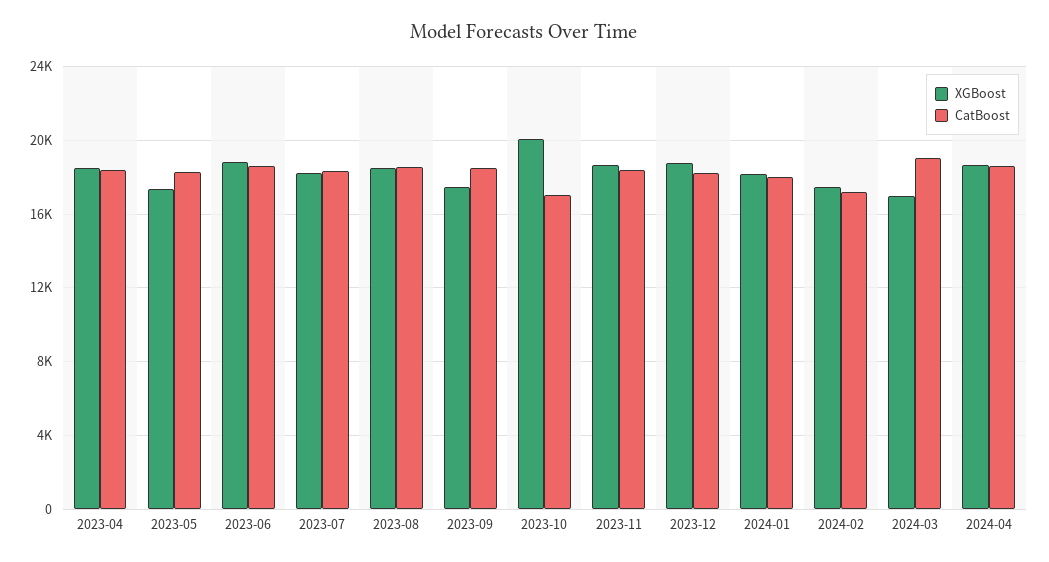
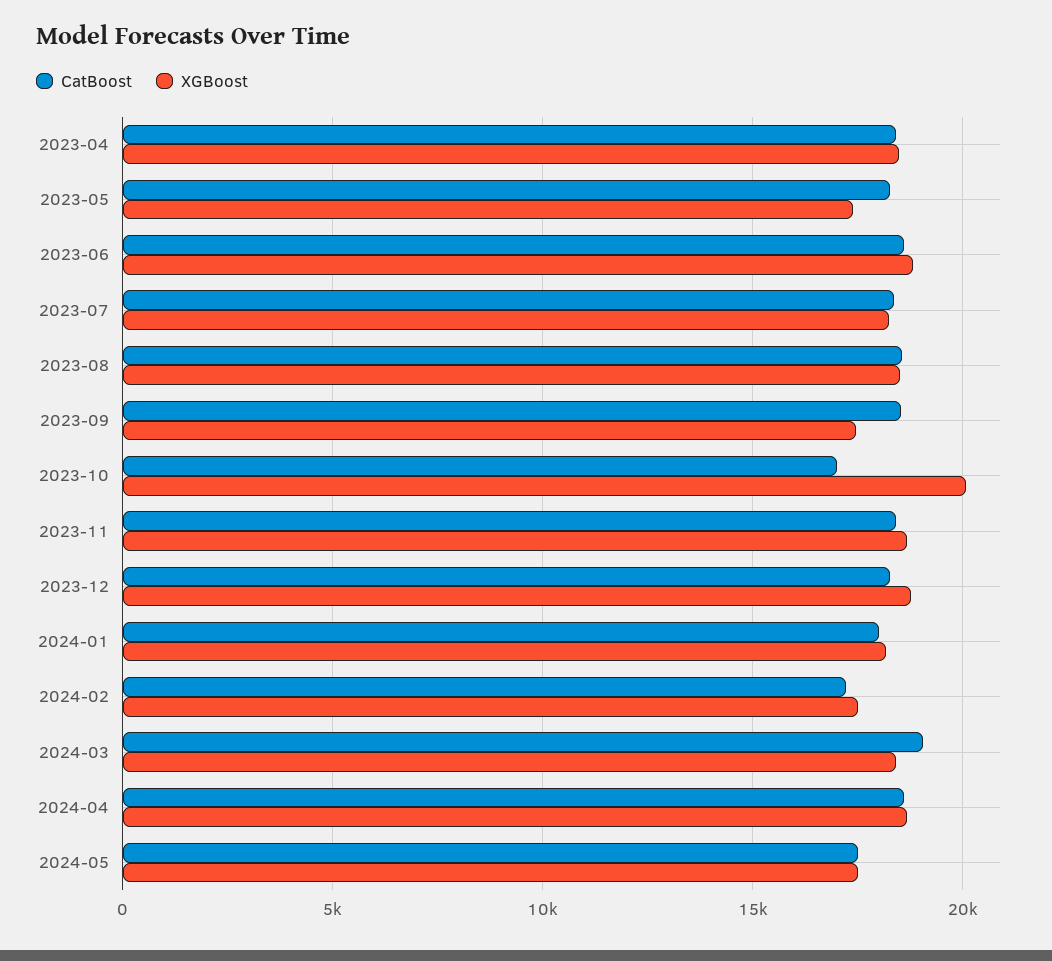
XGBoost, 2024-03: 17000 -> 18500
CatBoost, 2024-05: none -> 17500
XGBoost, 2024-05: none -> 17500

